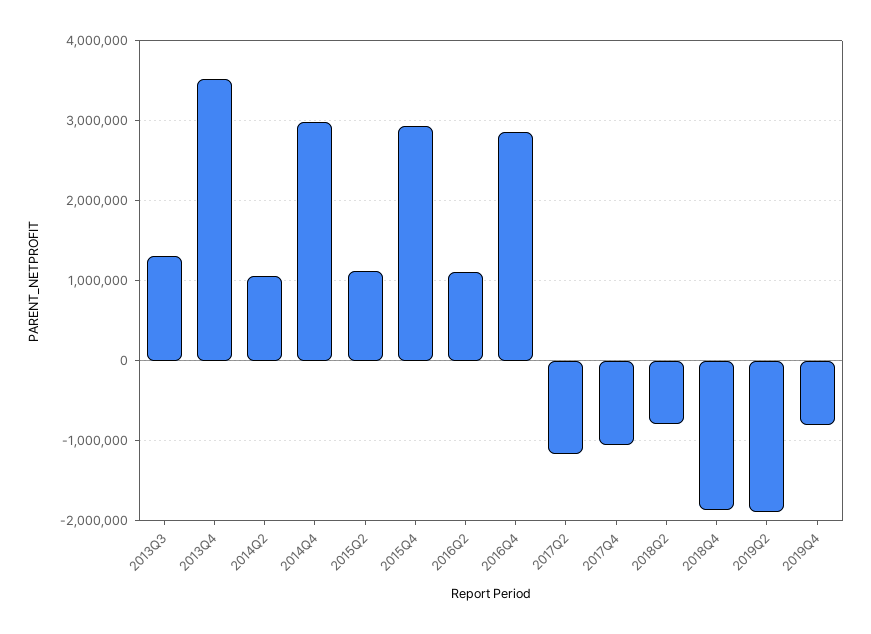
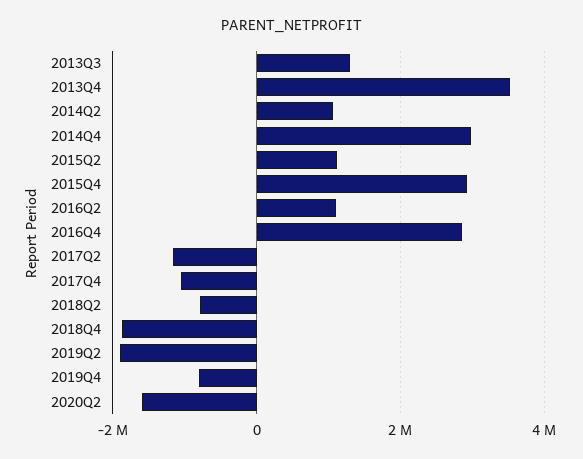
2020Q2: none -> -1600000

